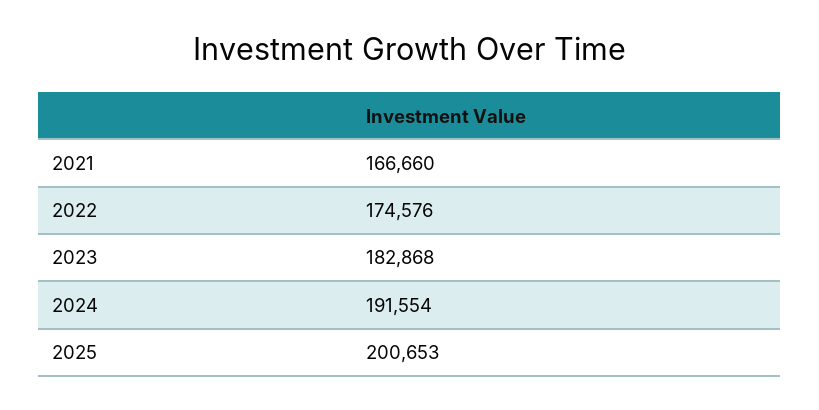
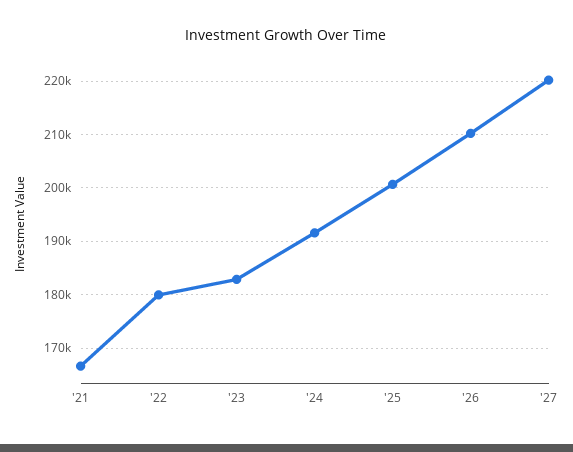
2022: 174576 -> 180000
'26: none -> 210000
'27: none -> 220000

